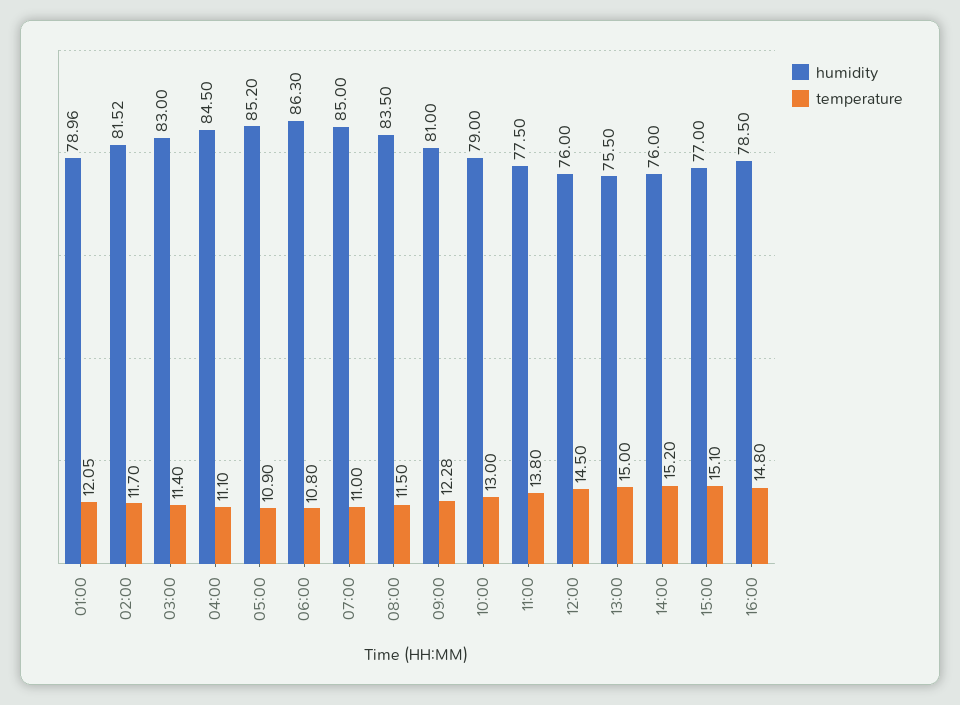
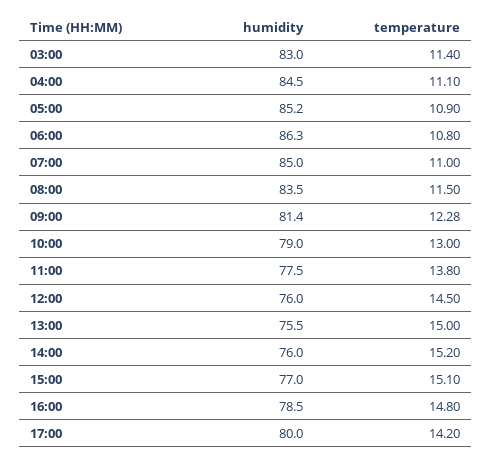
humidity, 01:00: 78.96 -> none
temperature, 01:00: 12.05 -> none
humidity, 02:00: 81.52 -> none
temperature, 02:00: 11.7 -> none
humidity, 09:00: 81 -> 81.4
humidity, 17:00: none -> 80
temperature, 17:00: none -> 14.2

